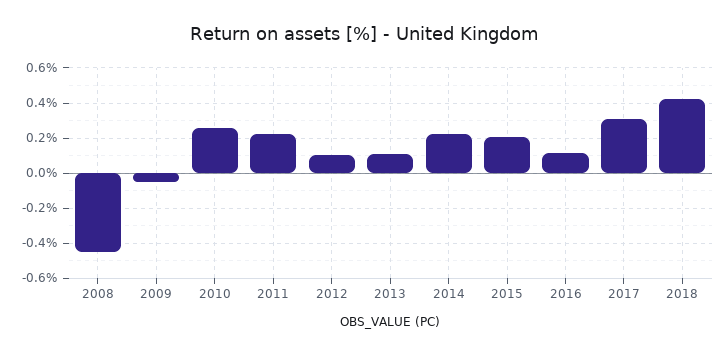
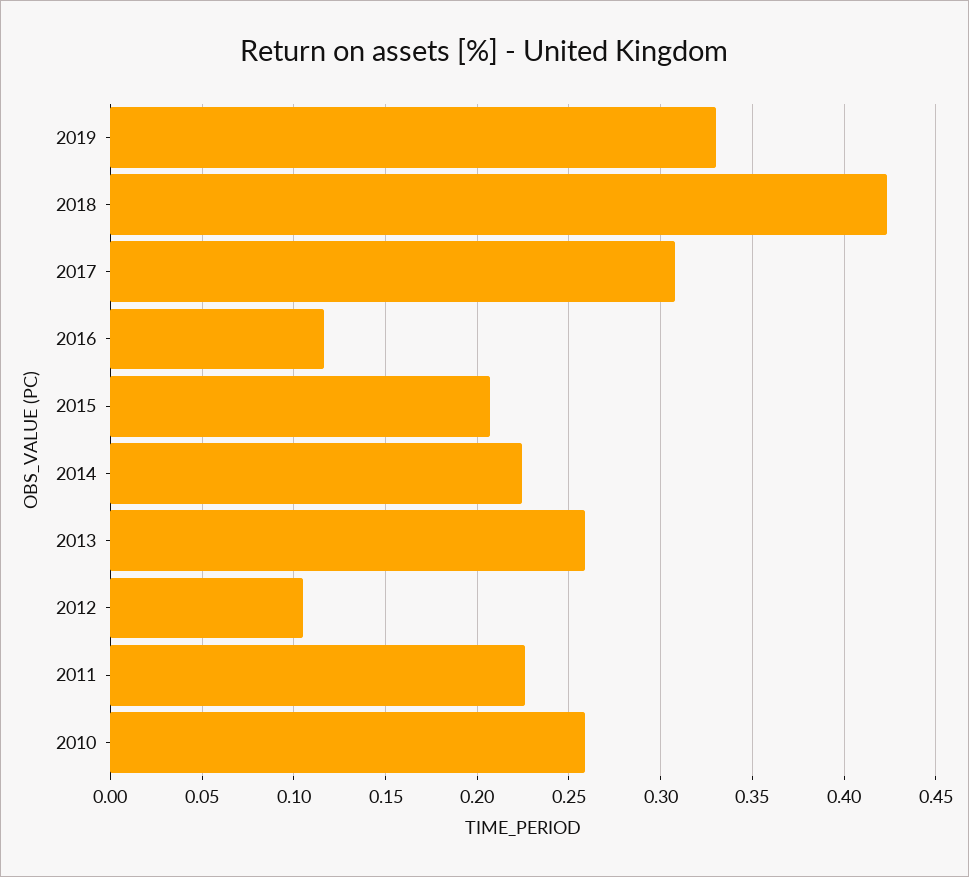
2008: -0.45 -> none
2009: -0.05 -> none
2013: 0.1 -> 0.26
2019: none -> 0.33

